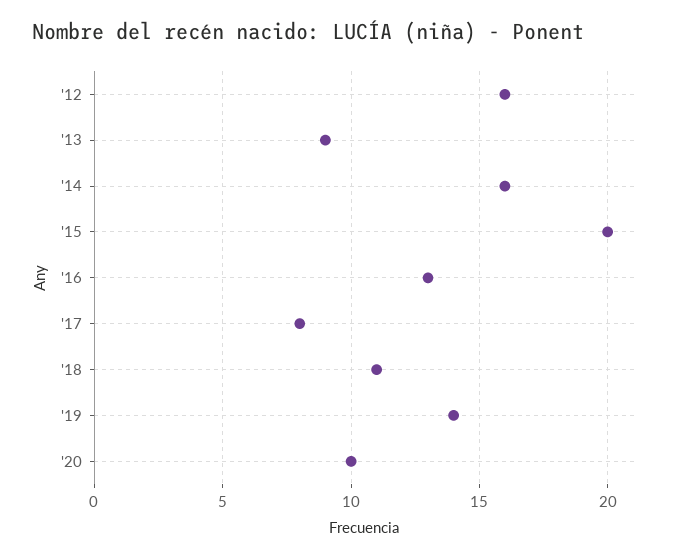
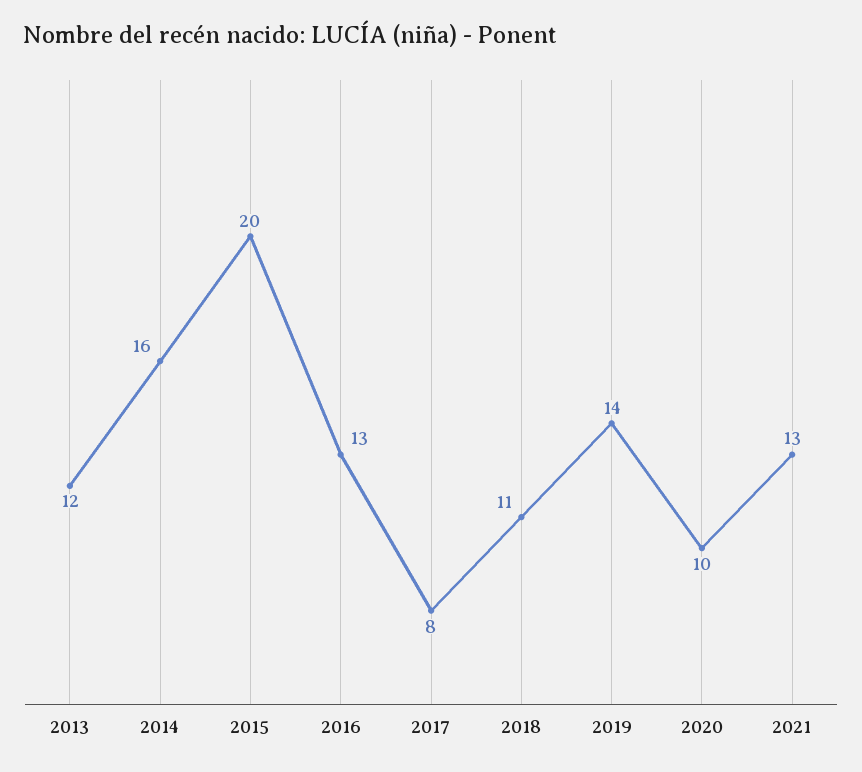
'12: 16 -> none
'13: 9 -> 12
2021: none -> 13

